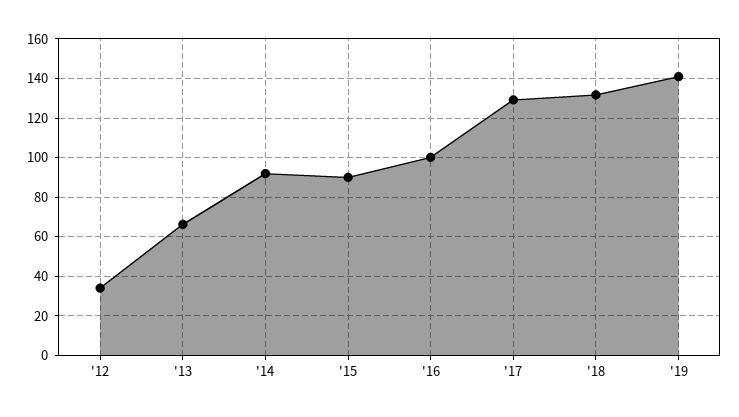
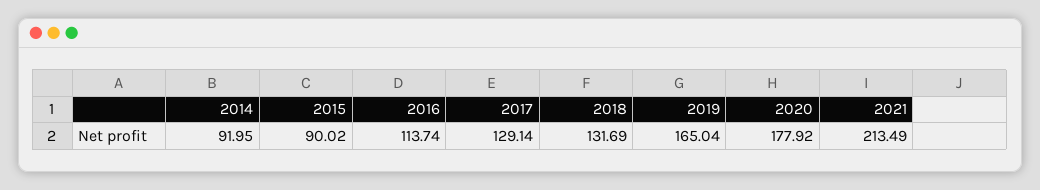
'12: 35 -> none
'13: 65 -> none
'16: 100 -> 113.74
'19: 140 -> 165.04
2020: none -> 177.92
2021: none -> 213.49

